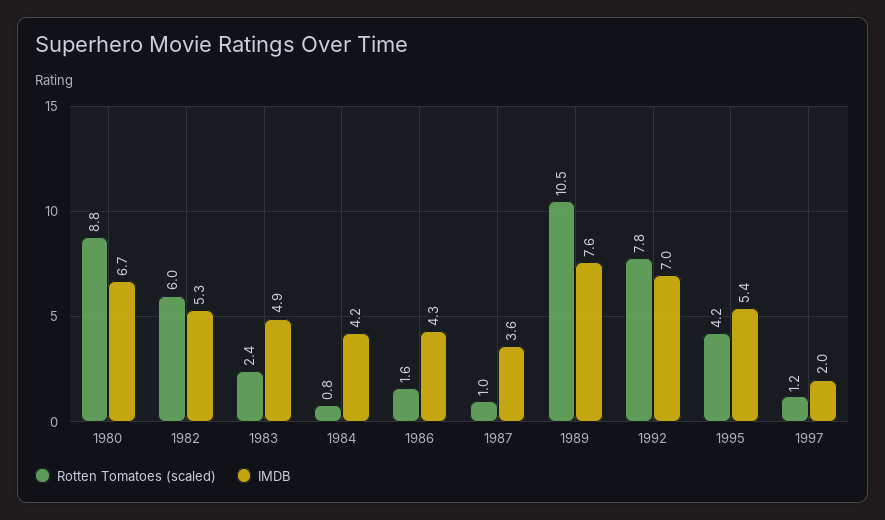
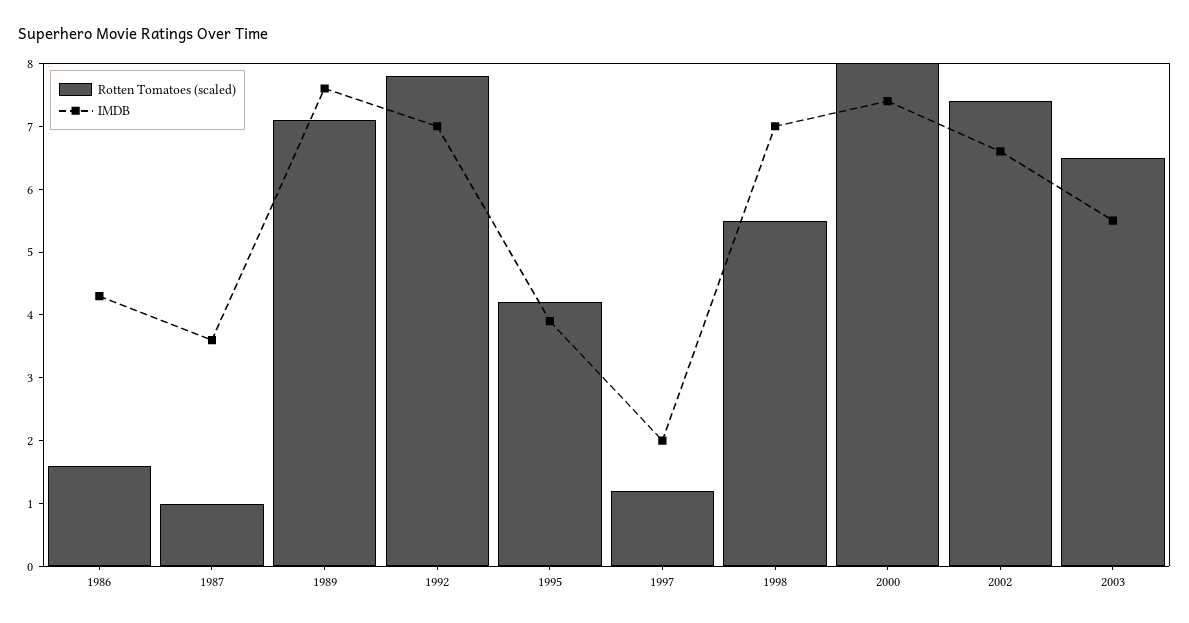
Rotten Tomatoes (scaled), 1980: 8.8 -> none
IMDB, 1980: 6.7 -> none
Rotten Tomatoes (scaled), 1982: 6 -> none
IMDB, 1982: 5.3 -> none
Rotten Tomatoes (scaled), 1983: 2.4 -> none
IMDB, 1983: 4.9 -> none
Rotten Tomatoes (scaled), 1984: 0.8 -> none
IMDB, 1984: 4.2 -> none
Rotten Tomatoes (scaled), 1989: 10.5 -> 7
IMDB, 1995: 5.4 -> 4
Rotten Tomatoes (scaled), 1998: none -> 5.5
IMDB, 1998: none -> 7
Rotten Tomatoes (scaled), 2000: none -> 8
IMDB, 2000: none -> 7.5
Rotten Tomatoes (scaled), 2002: none -> 7.5
IMDB, 2002: none -> 6.5
Rotten Tomatoes (scaled), 2003: none -> 6.5
IMDB, 2003: none -> 5.5

